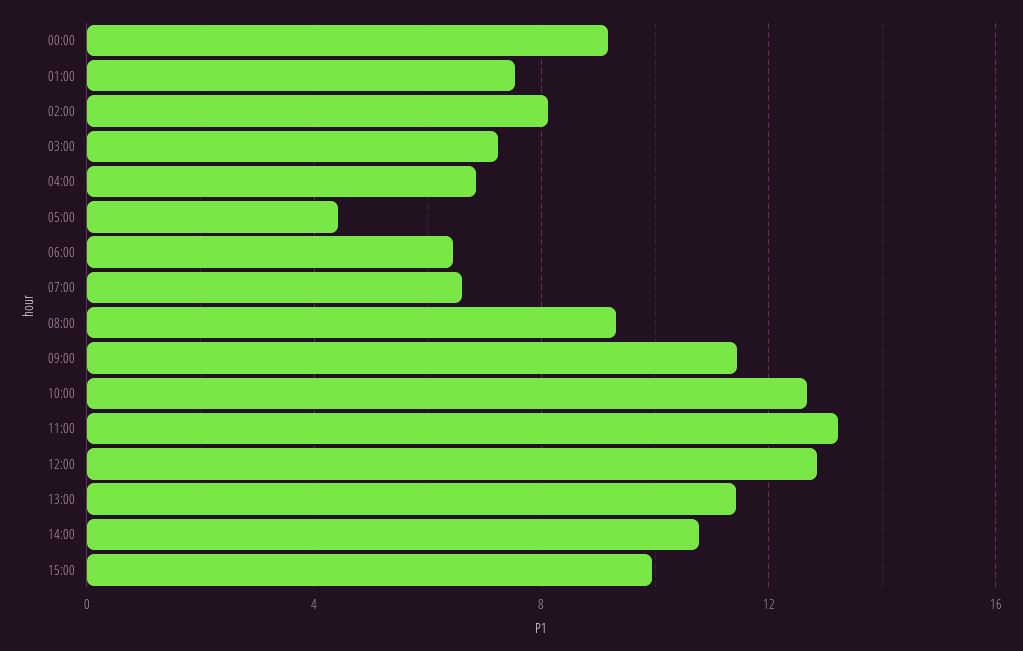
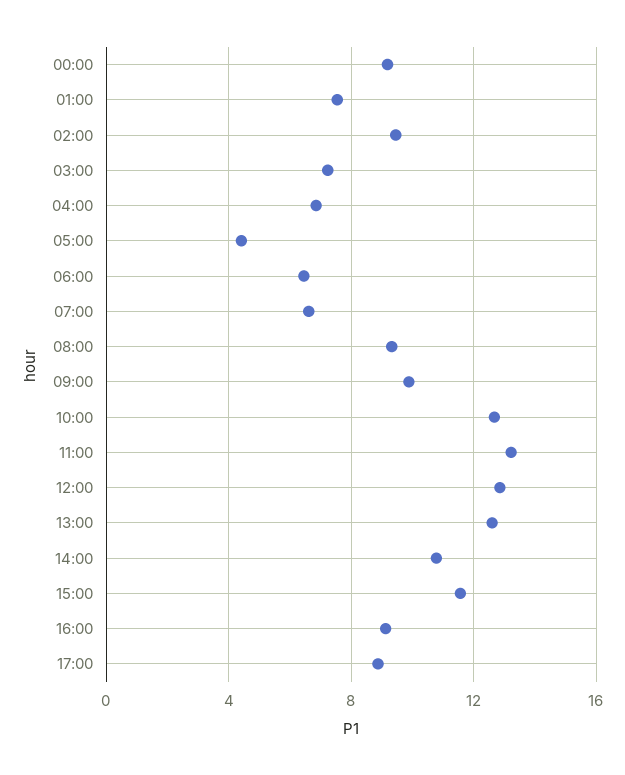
02:00: 8 -> 9.5
09:00: 11.5 -> 10
13:00: 11.5 -> 12.5
15:00: 10 -> 11.5
16:00: none -> 9
17:00: none -> 9

